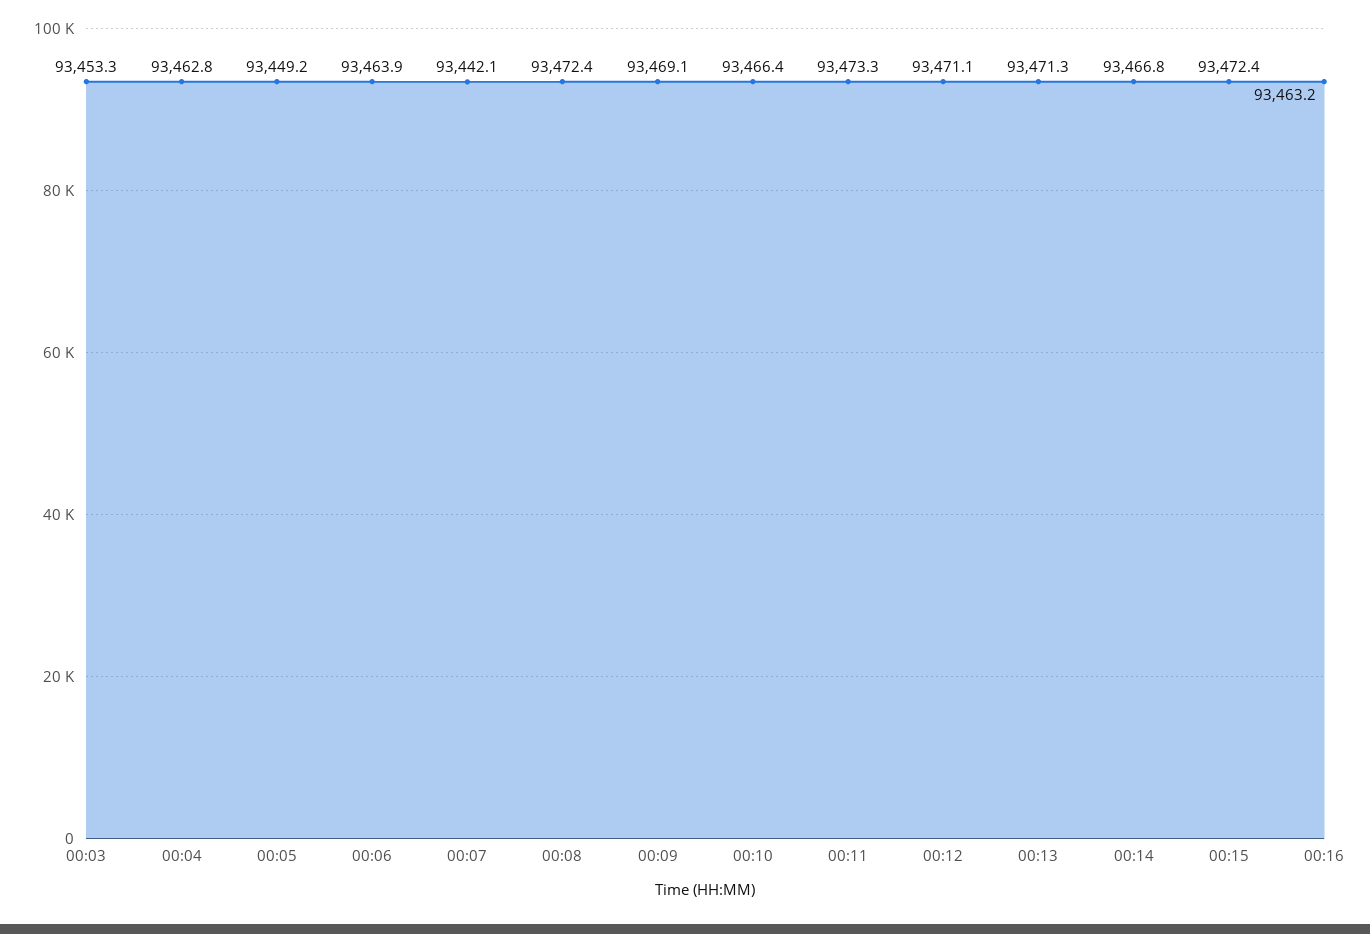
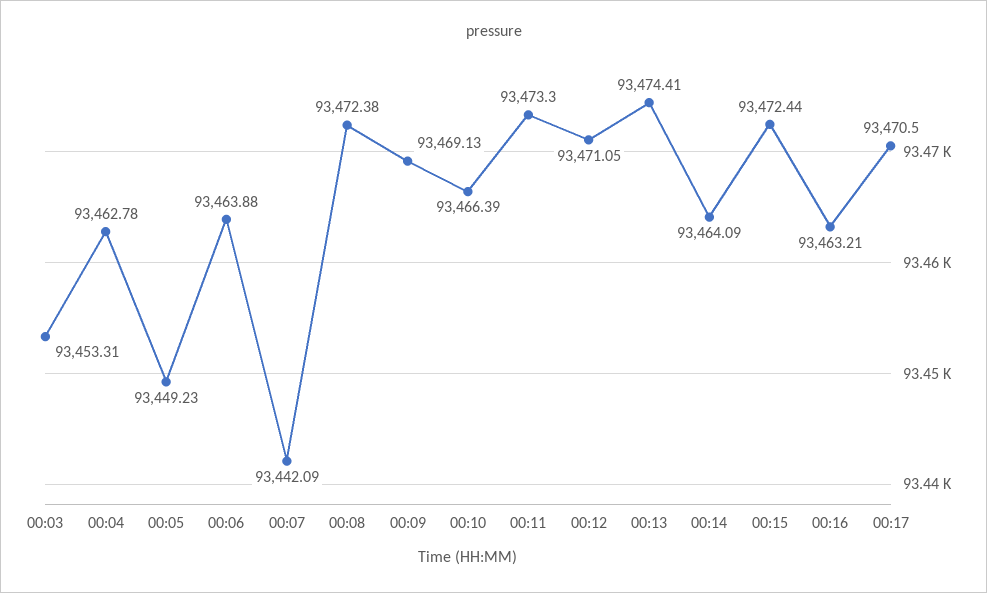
00:13: 93471.3 -> 93474.41
00:14: 93466.8 -> 93464.09
00:17: none -> 93470.5

